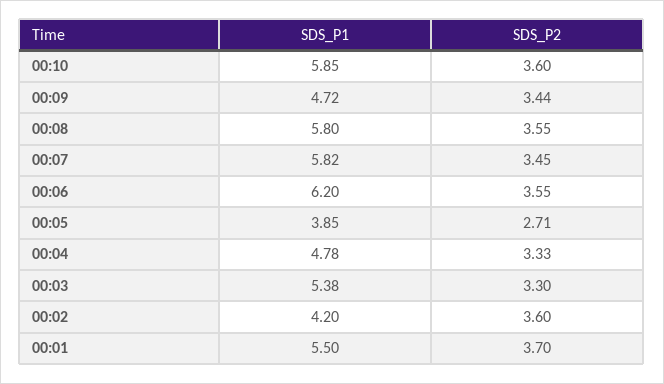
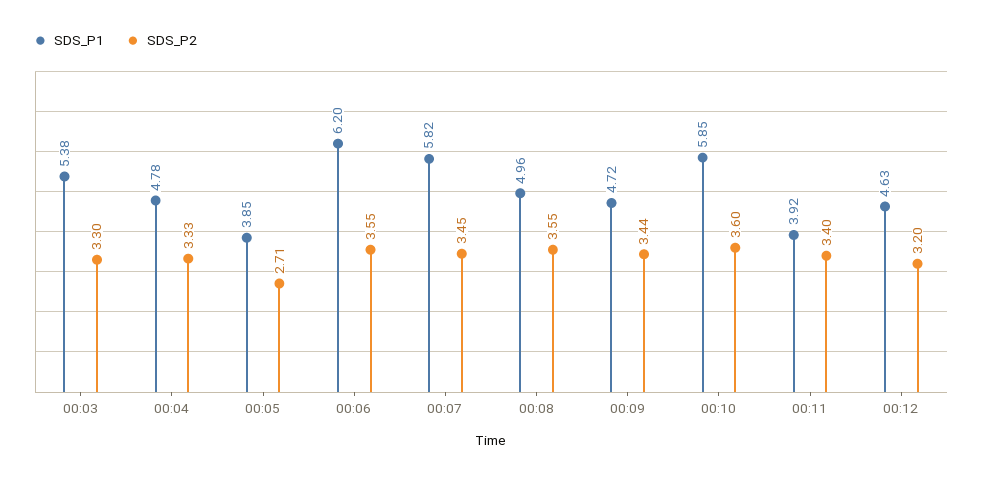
SDS_P1, 00:08: 5.8 -> 4.96
SDS_P1, 00:02: 4.2 -> none
SDS_P2, 00:02: 3.6 -> none
SDS_P1, 00:01: 5.5 -> none
SDS_P2, 00:01: 3.7 -> none
SDS_P1, 00:11: none -> 3.92
SDS_P2, 00:11: none -> 3.4
SDS_P1, 00:12: none -> 4.63
SDS_P2, 00:12: none -> 3.2

